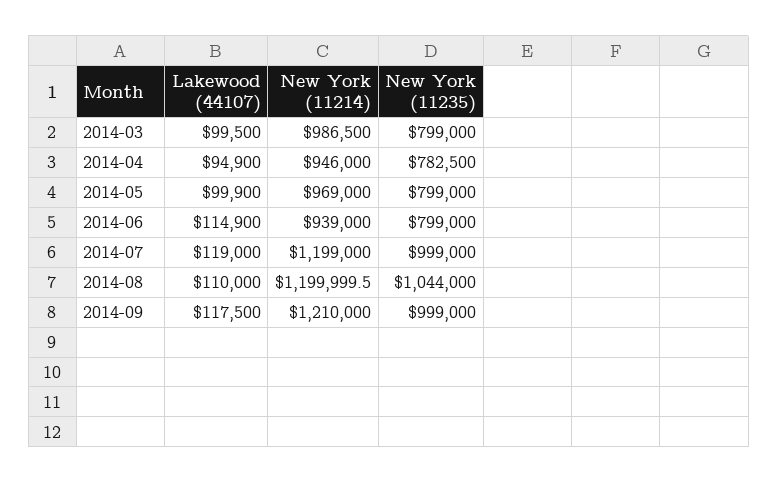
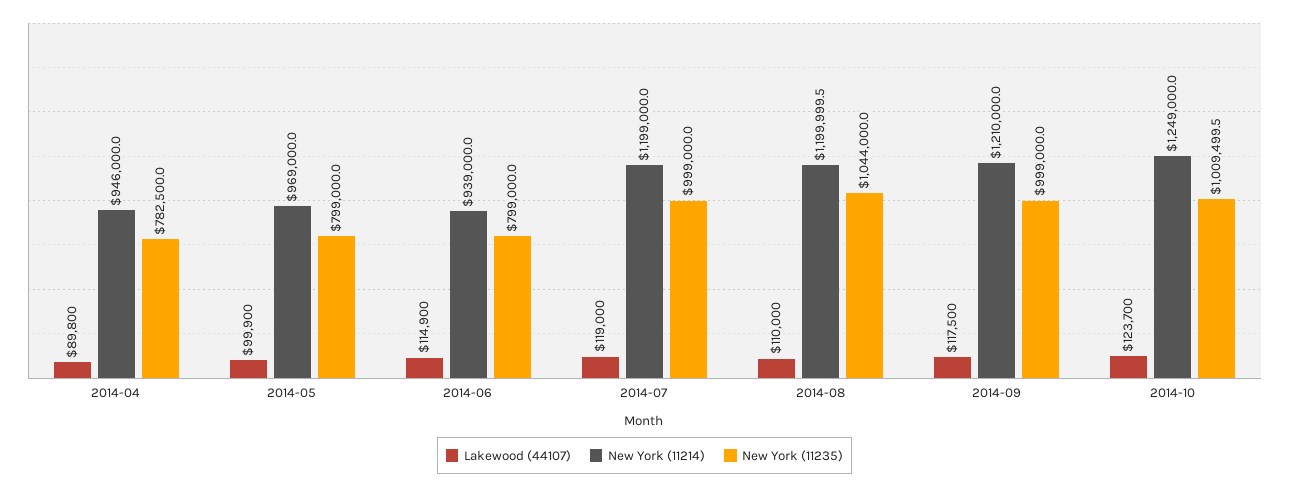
Lakewood (44107), 2014-03: 99500 -> none
New York (11214), 2014-03: 986500 -> none
New York (11235), 2014-03: 799000 -> none
Lakewood (44107), 2014-04: 94900 -> 89800
Lakewood (44107), 2014-10: none -> 123700
New York (11214), 2014-10: none -> 1249000
New York (11235), 2014-10: none -> 1009499.5

